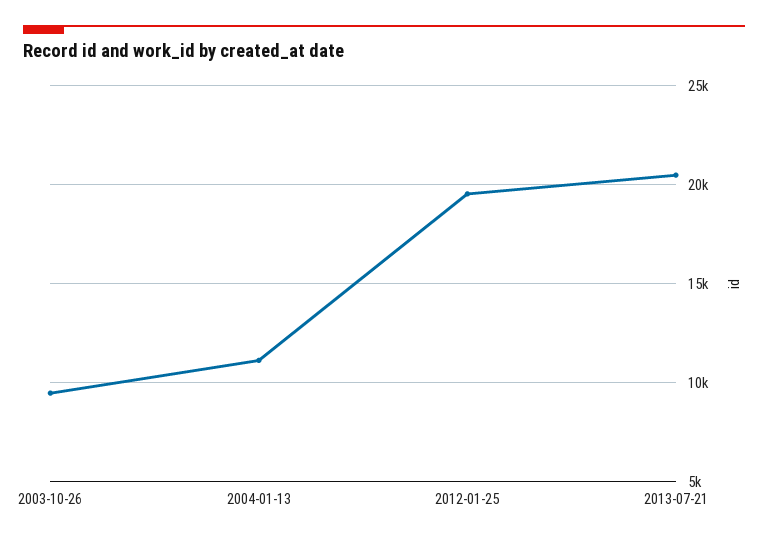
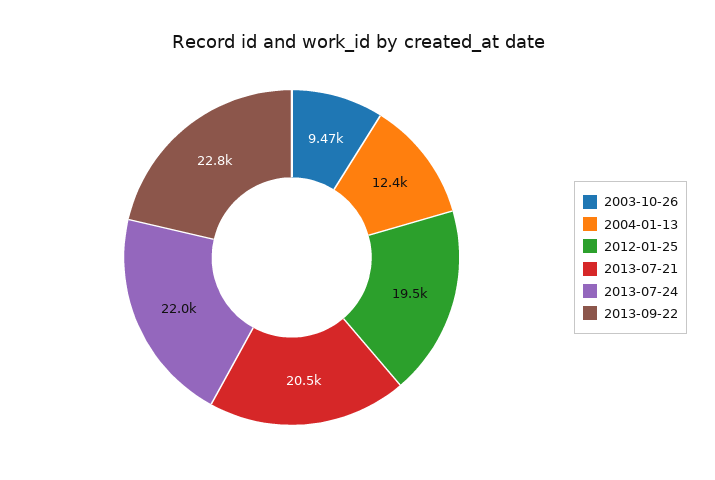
2004-01-13: 11000 -> 12400
2013-07-24: none -> 22000
2013-09-22: none -> 22800

